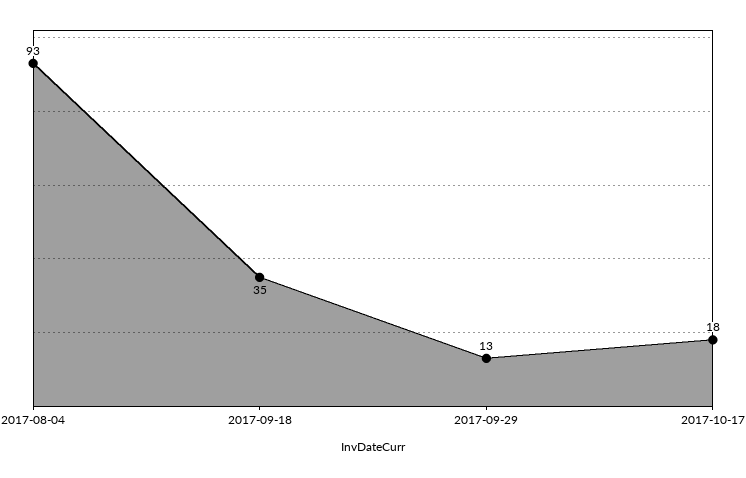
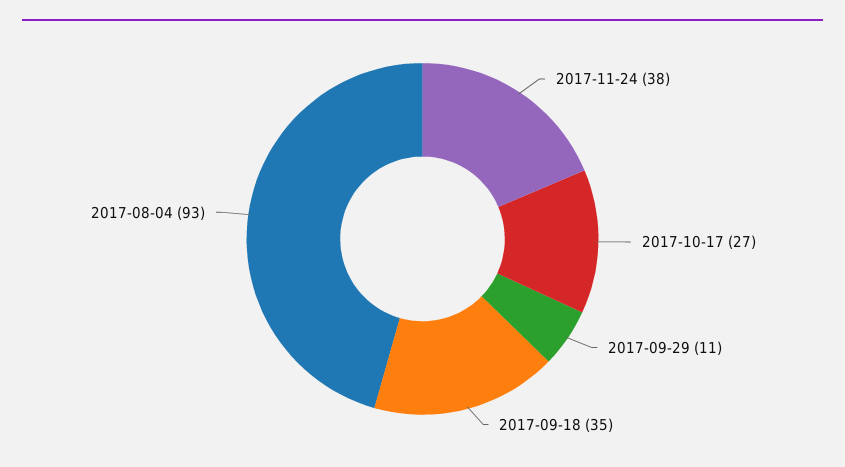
2017-09-29: 13 -> 11
2017-10-17: 18 -> 27
2017-11-24: none -> 38

